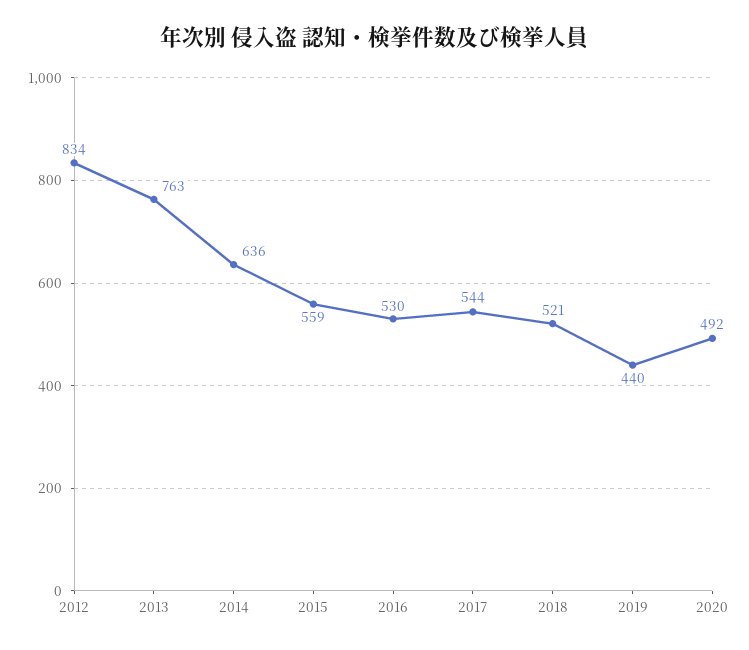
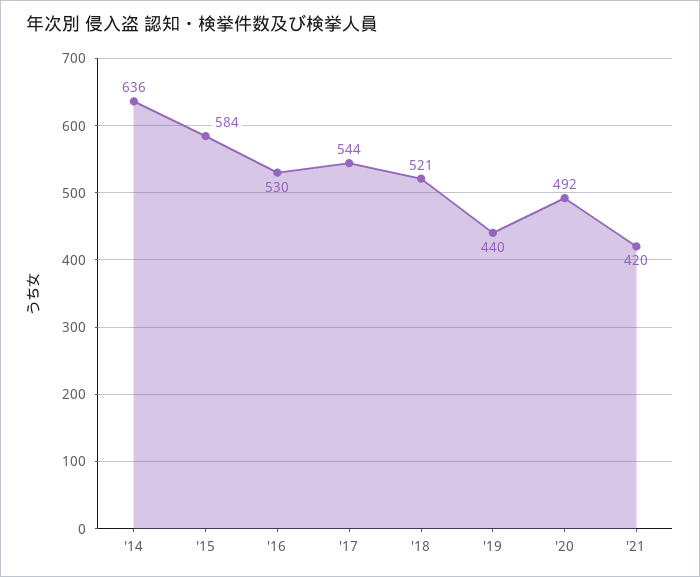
2012: 834 -> none
2013: 763 -> none
2015: 559 -> 584
'21: none -> 420

